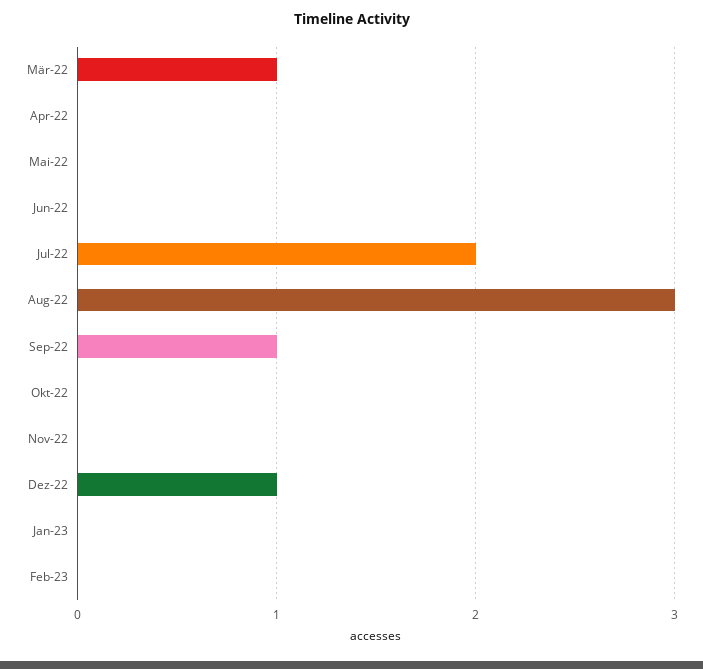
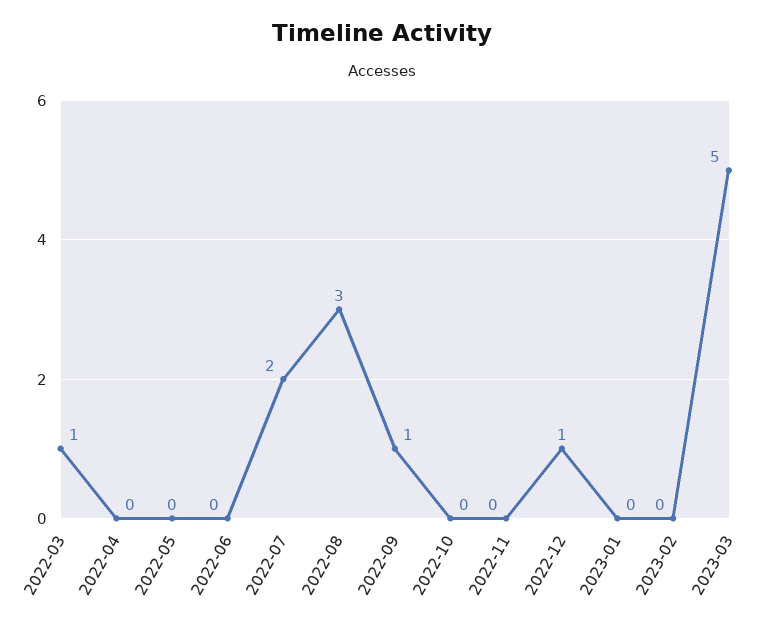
2023-03: none -> 5

